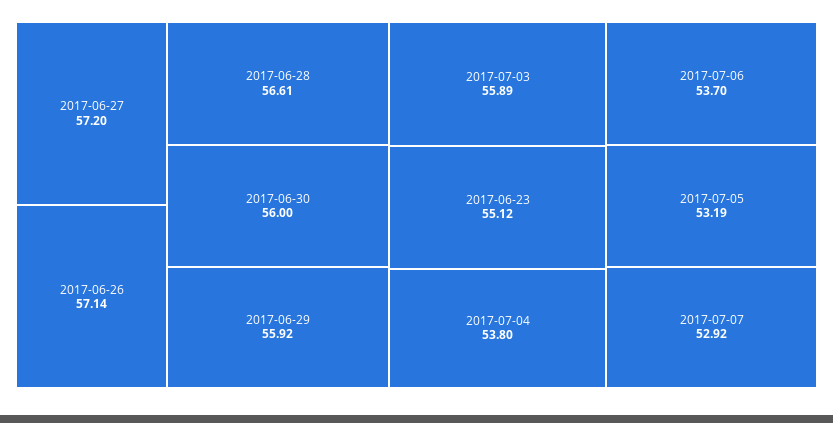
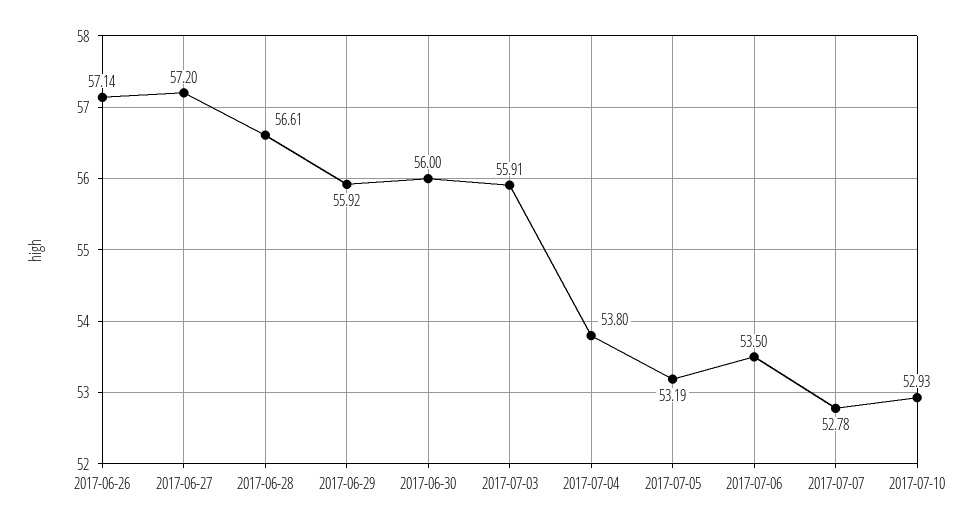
2017-07-03: 55.89 -> 55.91
2017-06-23: 55.12 -> none
2017-07-06: 53.7 -> 53.5
2017-07-07: 52.92 -> 52.78
2017-07-10: none -> 52.93

